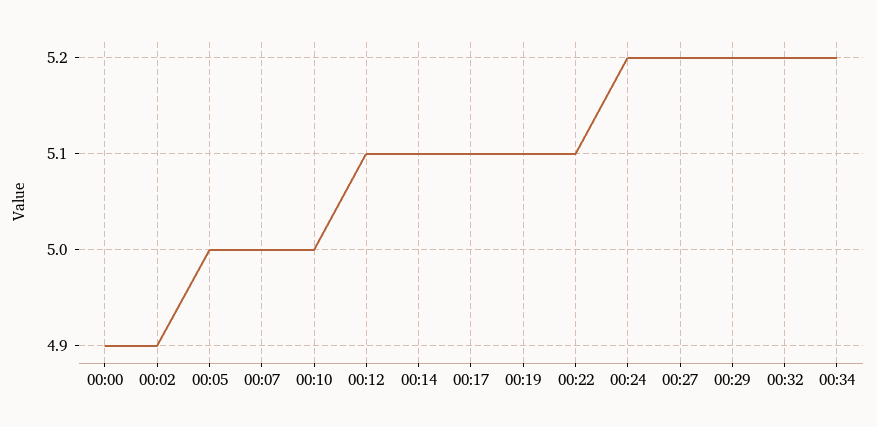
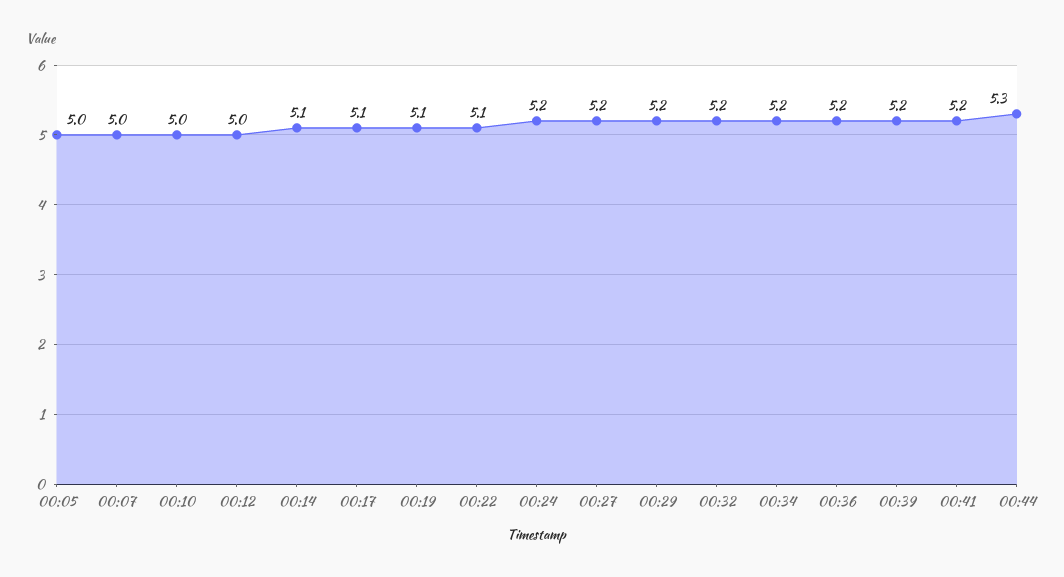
00:00: 4.9 -> none
00:02: 4.9 -> none
00:12: 5.1 -> 5
00:36: none -> 5.2
00:39: none -> 5.2
00:41: none -> 5.2
00:44: none -> 5.3

